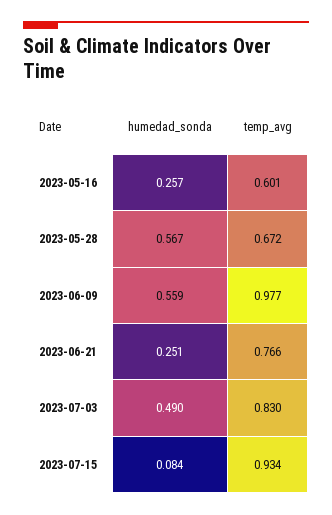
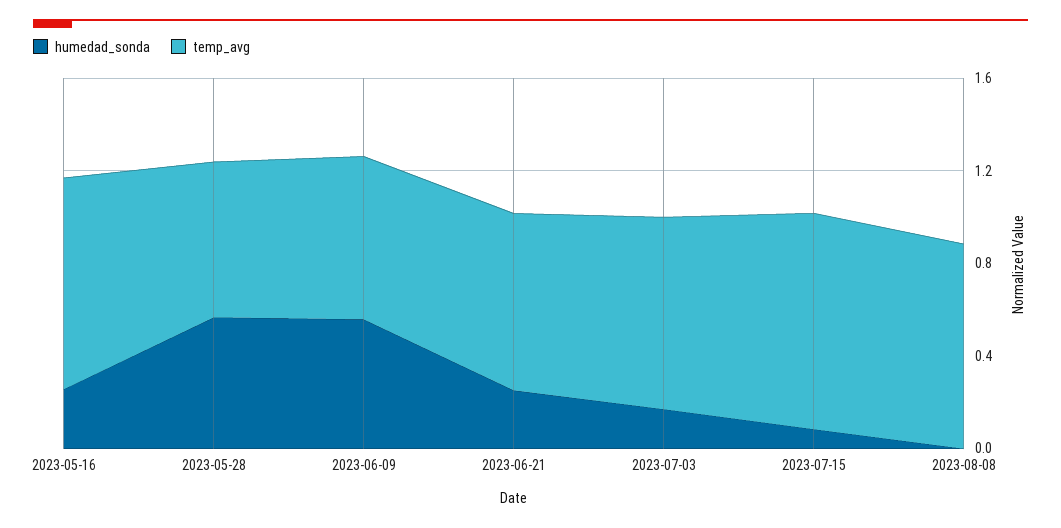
temp_avg, 2023-05-16: 0.601 -> 0.9
temp_avg, 2023-06-09: 0.977 -> 0.7
humedad_sonda, 2023-07-03: 0.49 -> 0.2
humedad_sonda, 2023-08-08: none -> 0
temp_avg, 2023-08-08: none -> 0.9

